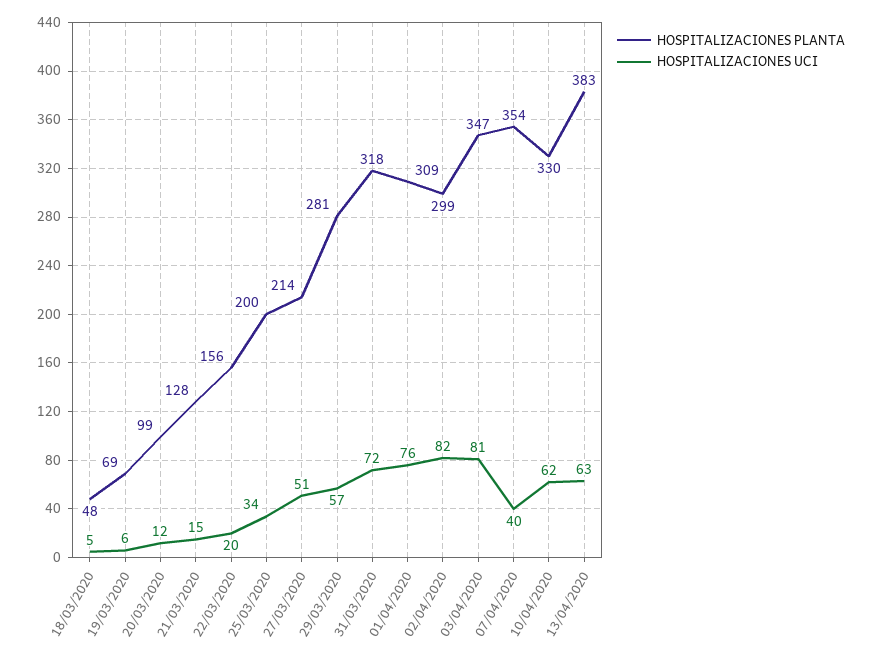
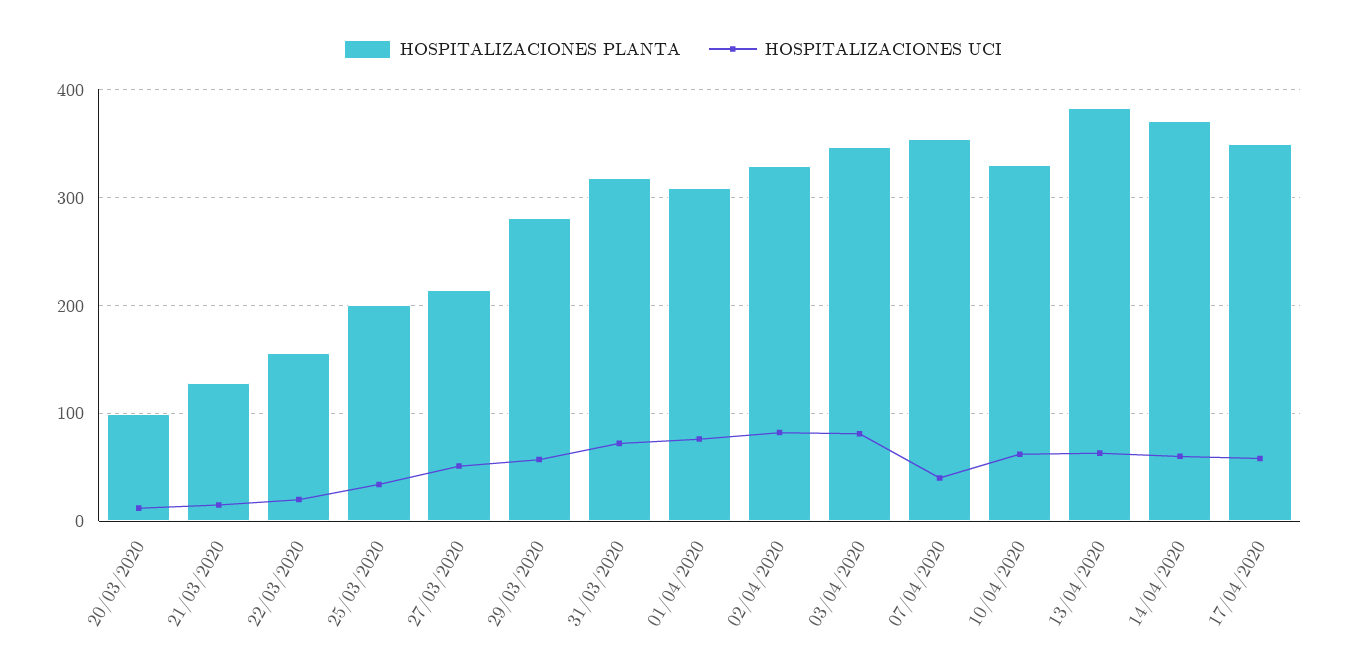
HOSPITALIZACIONES PLANTA, 18/03/2020: 48 -> none
HOSPITALIZACIONES UCI, 18/03/2020: 5 -> none
HOSPITALIZACIONES PLANTA, 19/03/2020: 69 -> none
HOSPITALIZACIONES UCI, 19/03/2020: 6 -> none
HOSPITALIZACIONES PLANTA, 02/04/2020: 299 -> 330
HOSPITALIZACIONES PLANTA, 14/04/2020: none -> 370
HOSPITALIZACIONES UCI, 14/04/2020: none -> 60
HOSPITALIZACIONES PLANTA, 17/04/2020: none -> 350
HOSPITALIZACIONES UCI, 17/04/2020: none -> 60

